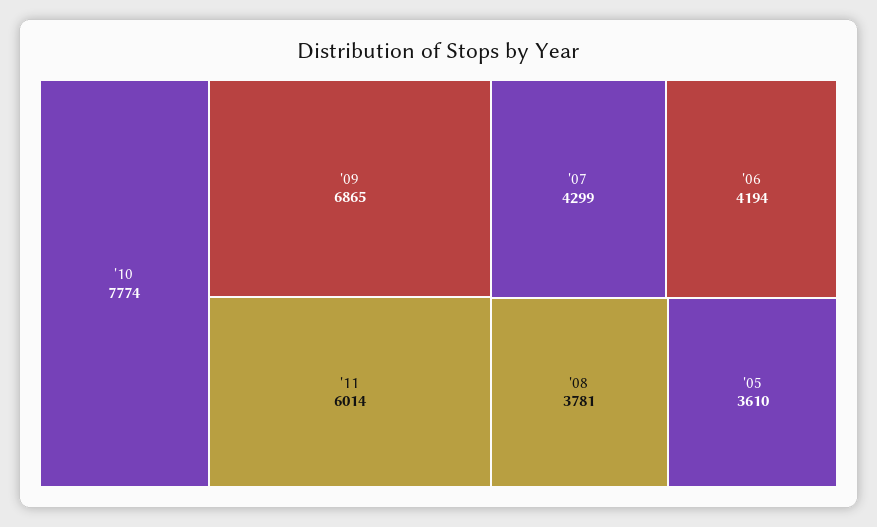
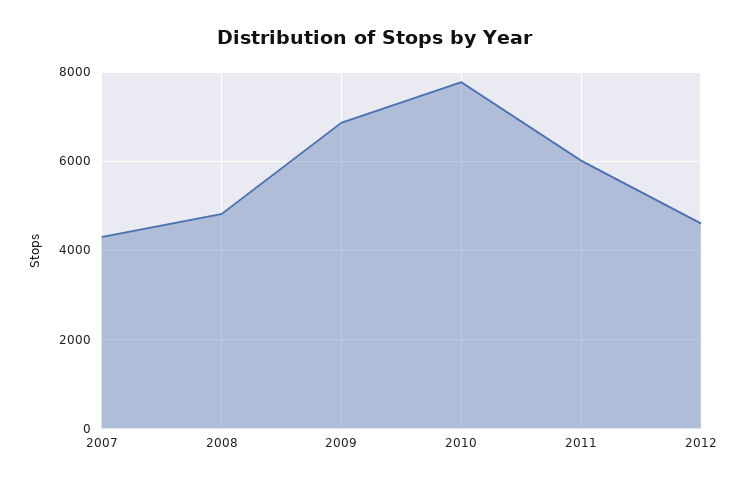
'06: 4194 -> none
'08: 3781 -> 4800
'05: 3610 -> none
2012: none -> 4600

